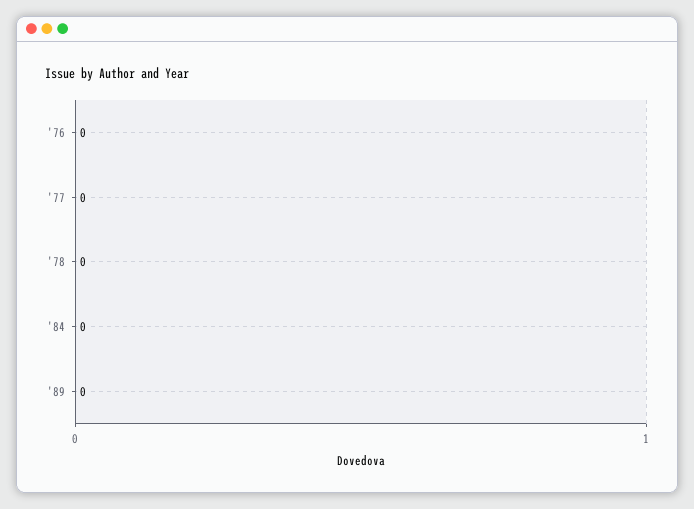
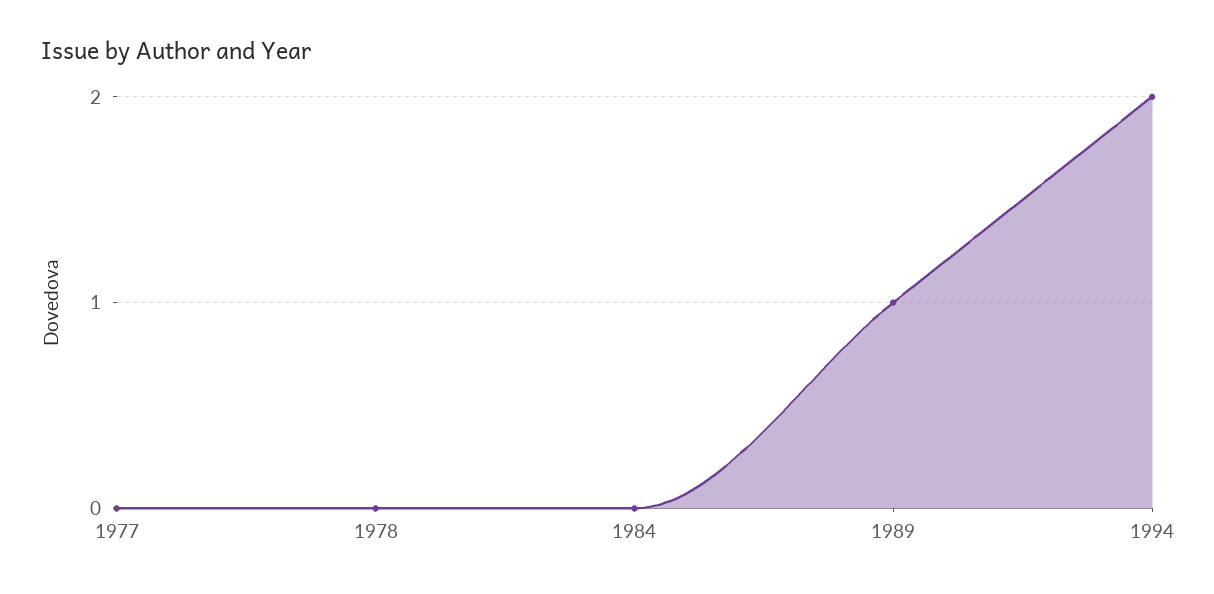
'76: 0 -> none
'89: 0 -> 1
1994: none -> 2

